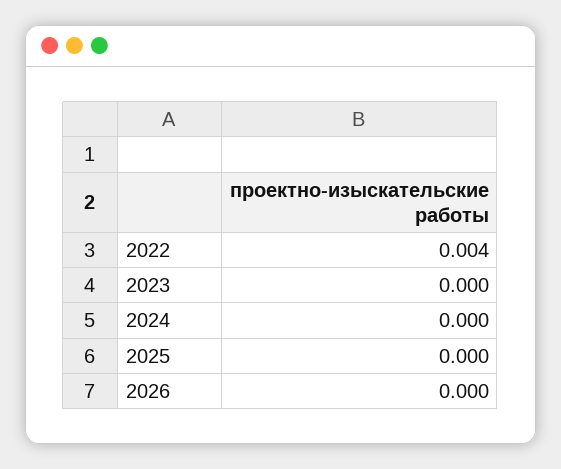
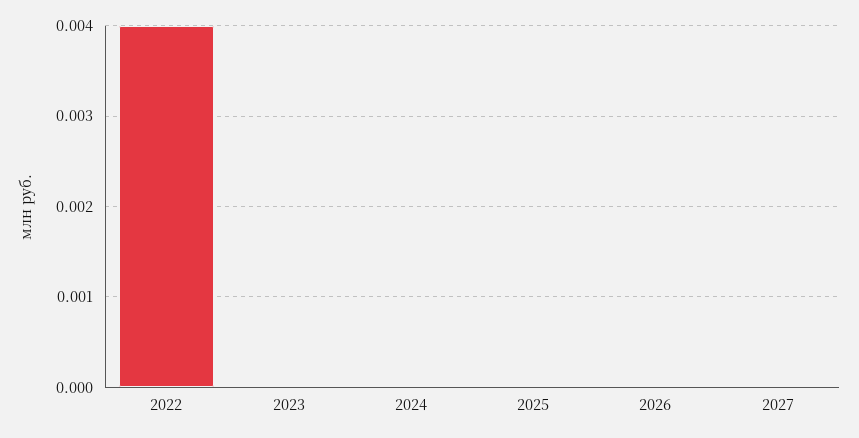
2027: none -> 0

